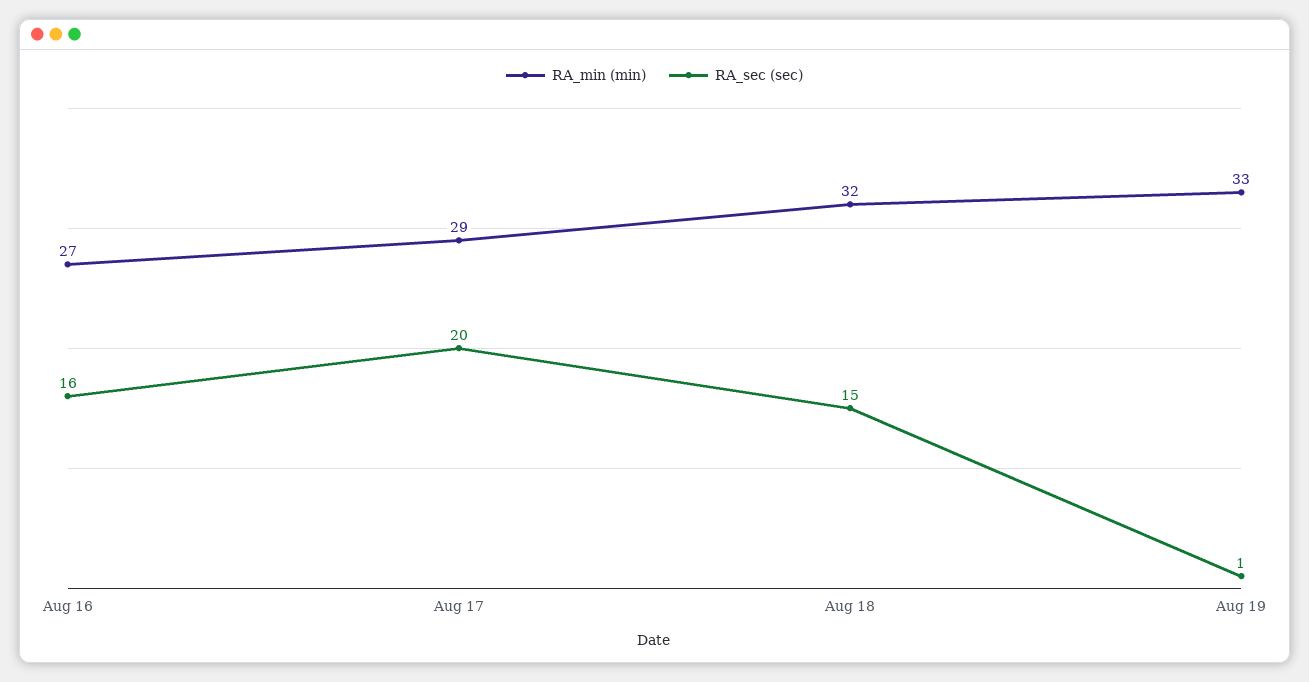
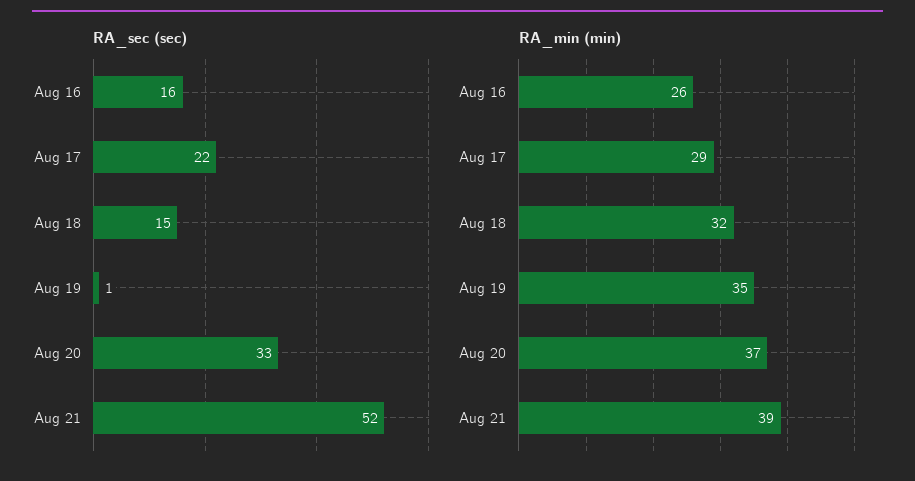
RA_min (min), Aug 16: 27 -> 26
RA_sec (sec), Aug 17: 20 -> 22
RA_min (min), Aug 19: 33 -> 35
RA_sec (sec), Aug 20: none -> 33
RA_sec (sec), Aug 21: none -> 52
RA_min (min), Aug 20: none -> 37
RA_min (min), Aug 21: none -> 39

